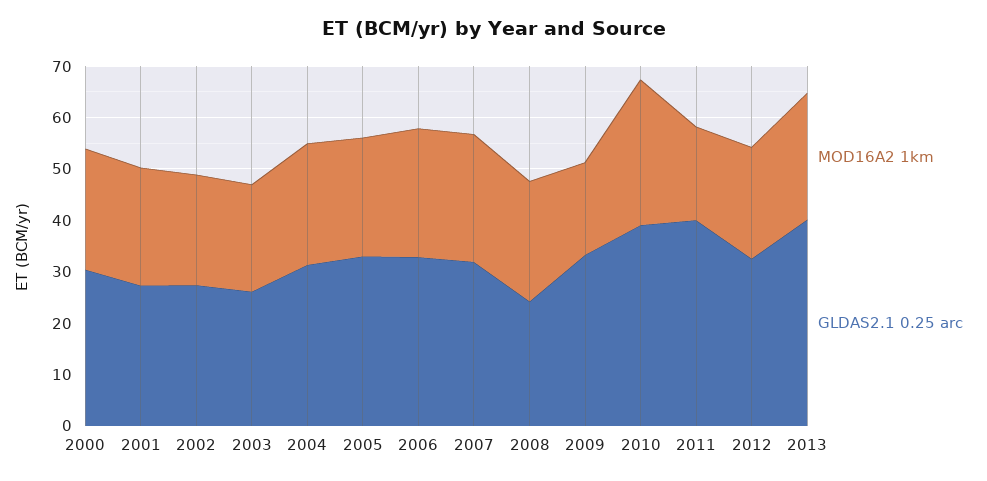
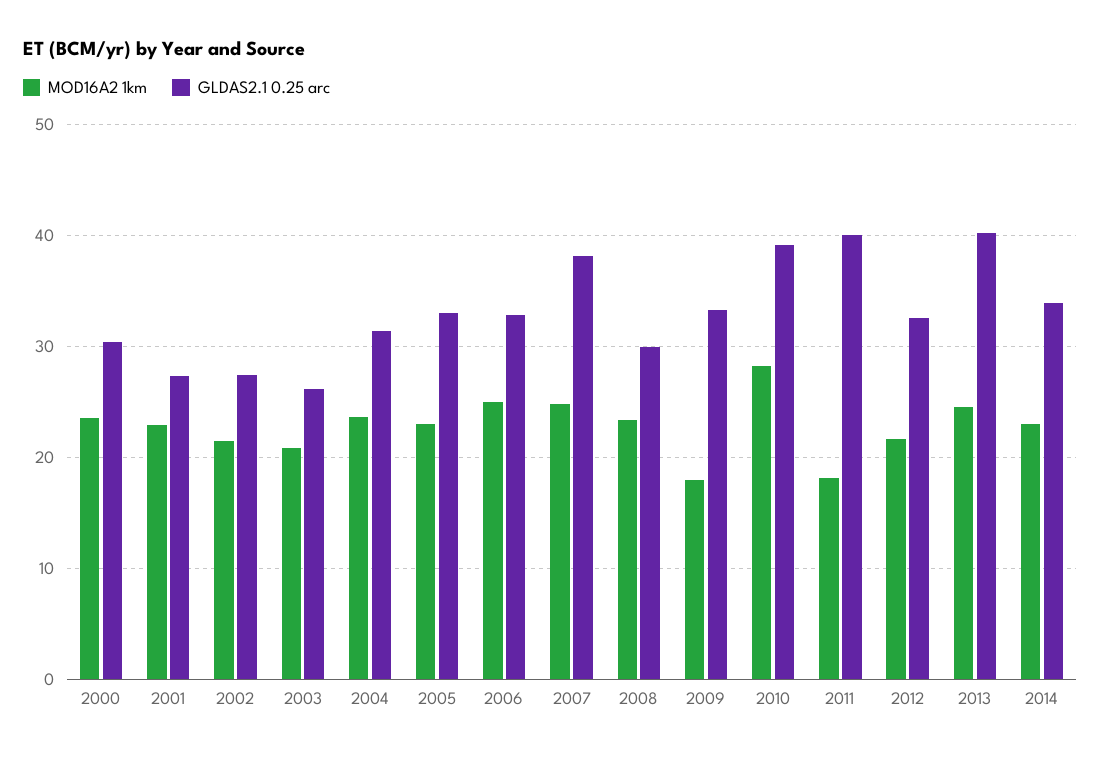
GLDAS2.1 0.25 arc, 2007: 32 -> 38
GLDAS2.1 0.25 arc, 2008: 24 -> 30
MOD16A2 1km, 2014: none -> 23
GLDAS2.1 0.25 arc, 2014: none -> 34

